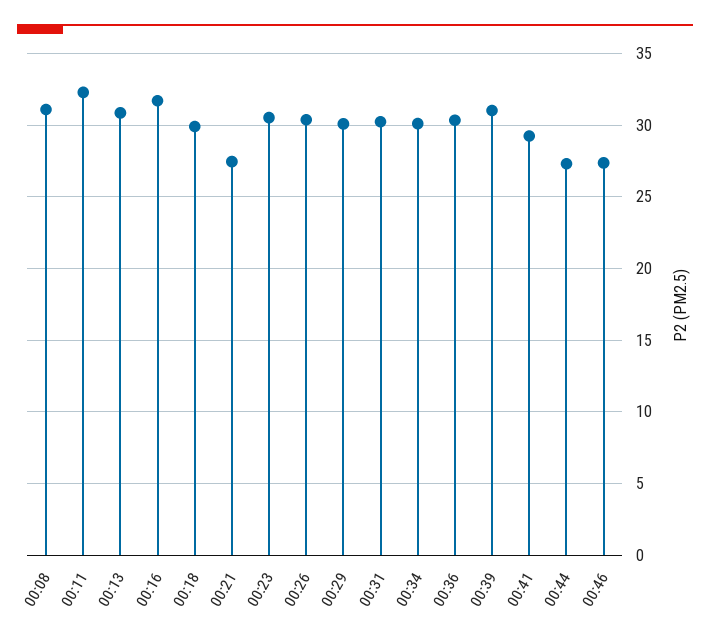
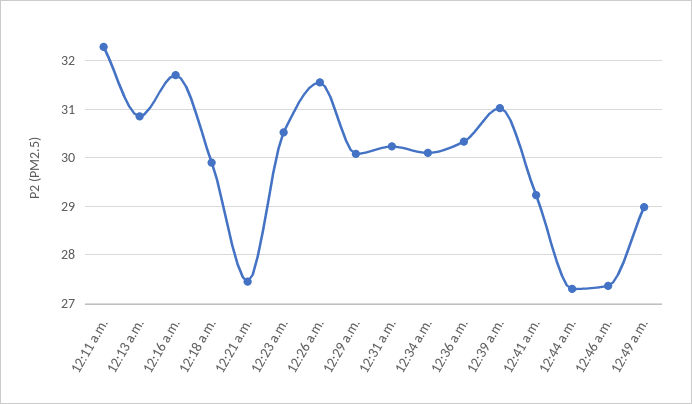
00:08: 31 -> none
00:26: 30.5 -> 31.6
12:49 a.m.: none -> 29

